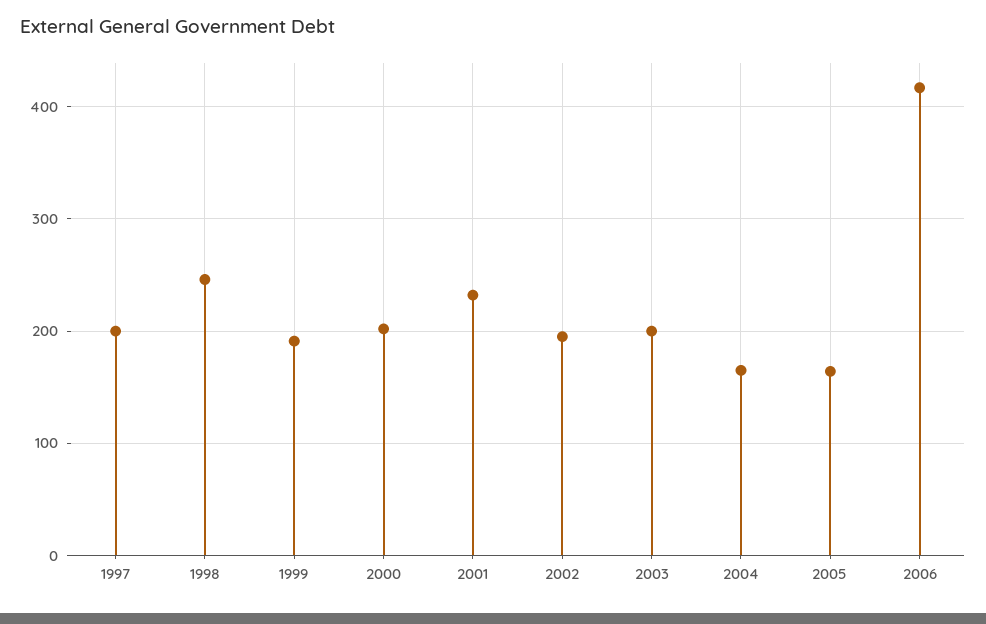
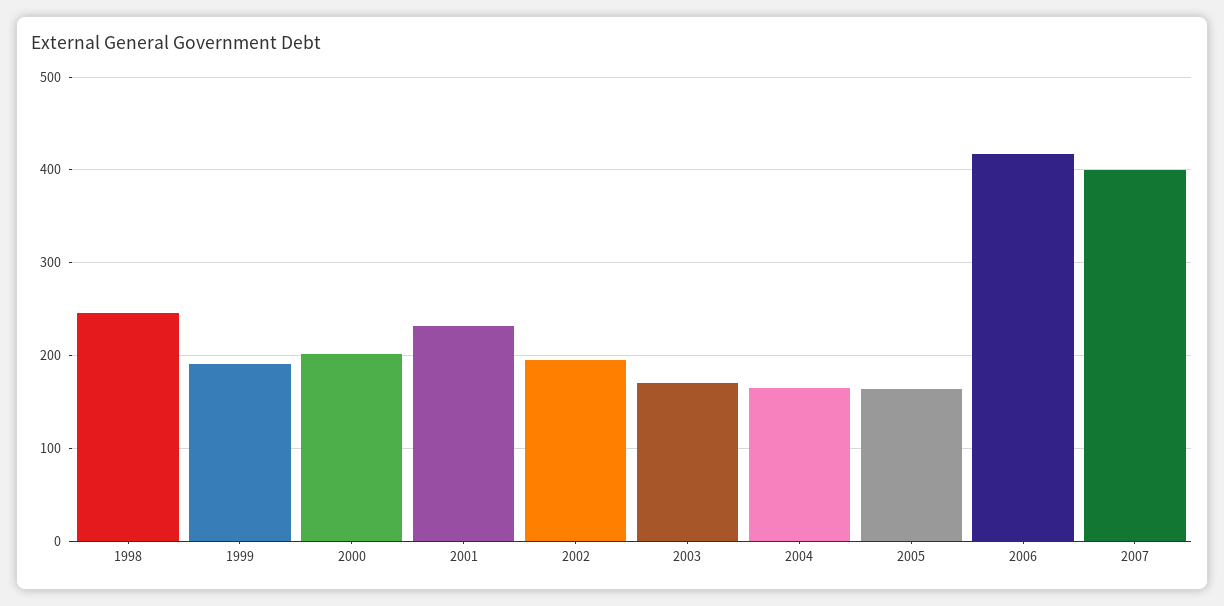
1997: 200 -> none
2003: 200 -> 170
2007: none -> 400

